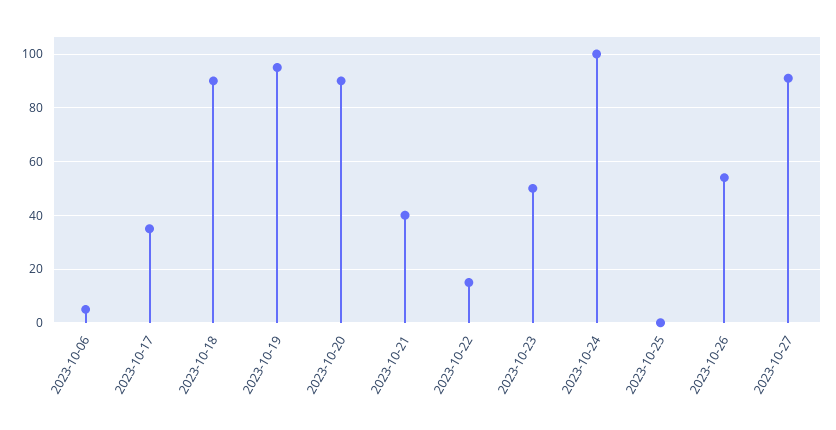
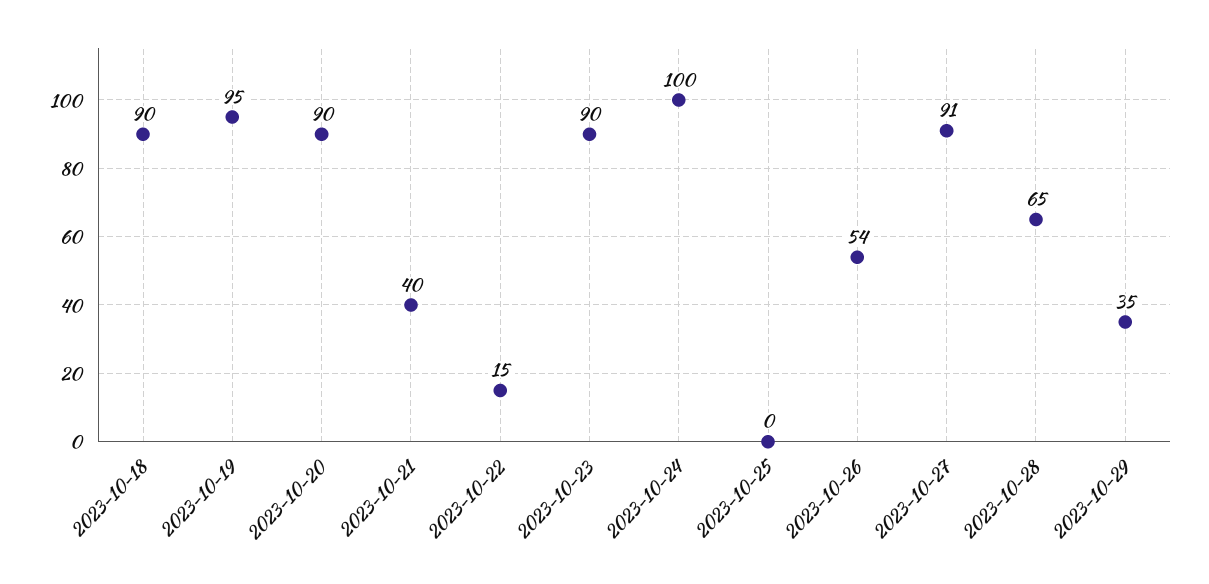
2023-10-06: 5 -> none
2023-10-17: 35 -> none
2023-10-23: 50 -> 90
2023-10-28: none -> 65
2023-10-29: none -> 35

